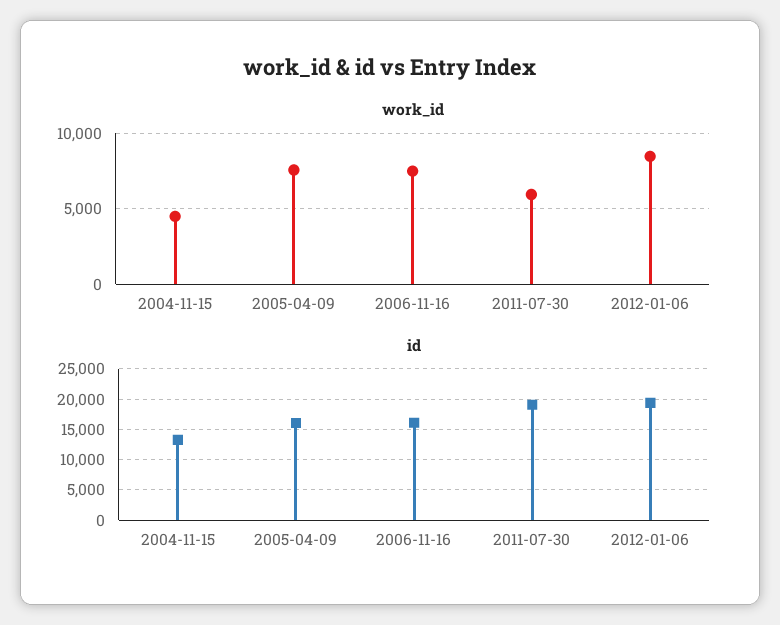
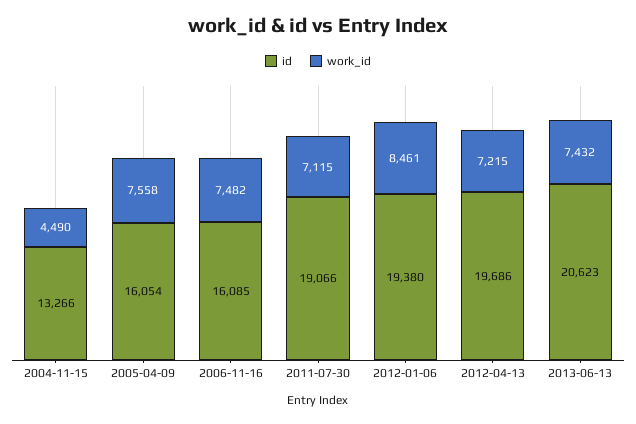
work_id, 2011-07-30: 6000 -> 7115
id, 2012-04-13: none -> 19686
work_id, 2012-04-13: none -> 7215
id, 2013-06-13: none -> 20623
work_id, 2013-06-13: none -> 7432

